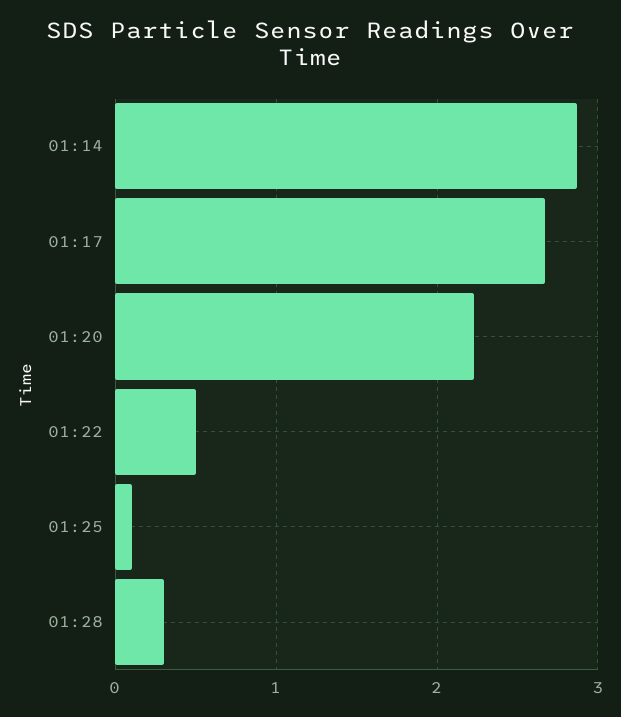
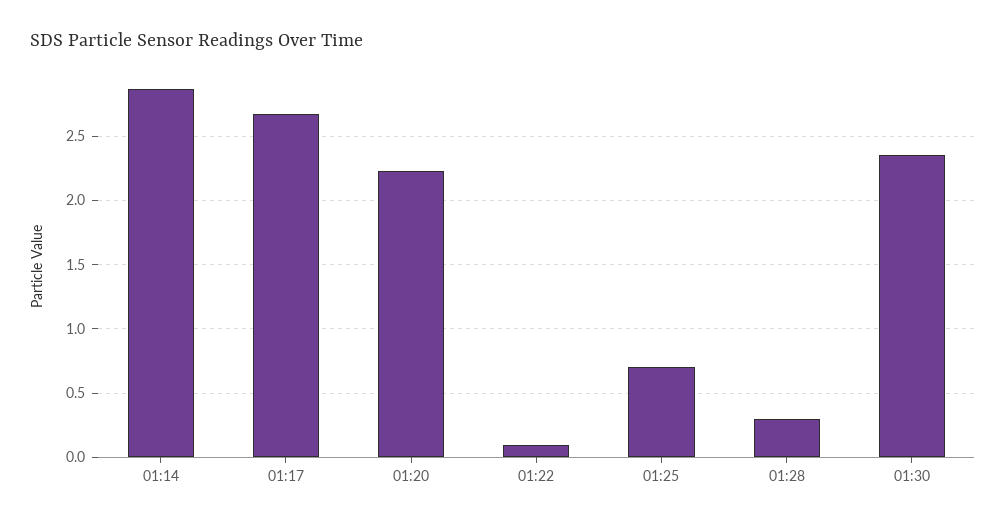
01:22: 0.5 -> 0.1
01:25: 0.1 -> 0.7
01:30: none -> 2.35

